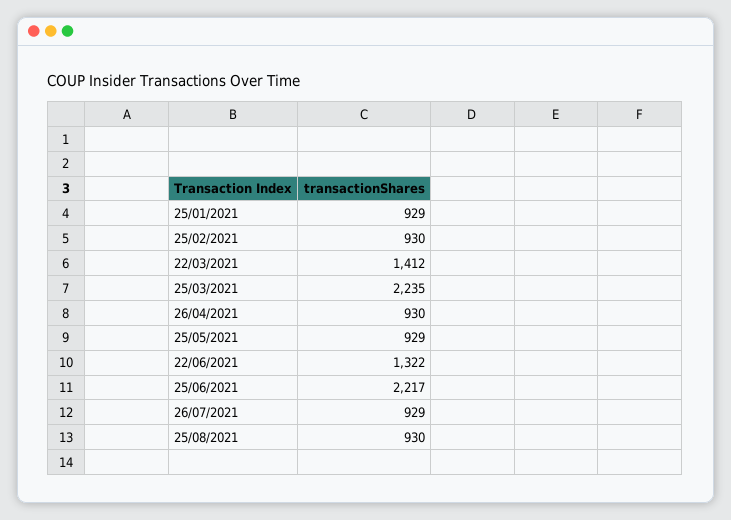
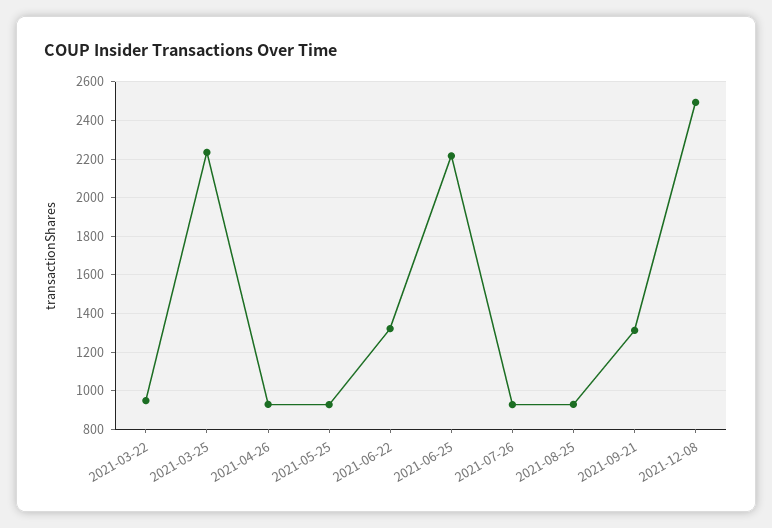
25/01/2021: 929 -> none
25/02/2021: 930 -> none
22/03/2021: 1412 -> 950
2021-09-21: none -> 1300
2021-12-08: none -> 2500

